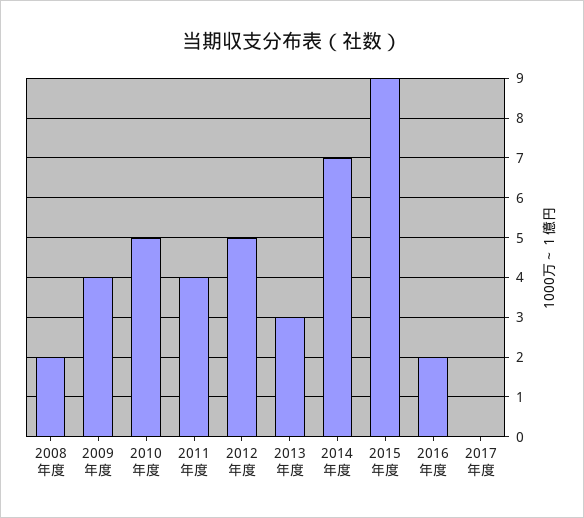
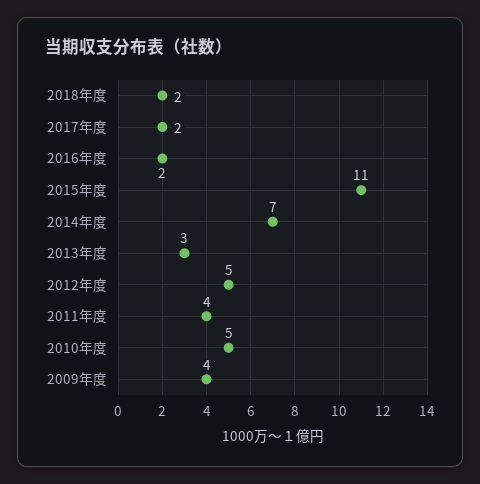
2008年度: 2 -> none
2015年度: 9 -> 11
2017年度: 0 -> 2
2018年度: none -> 2

